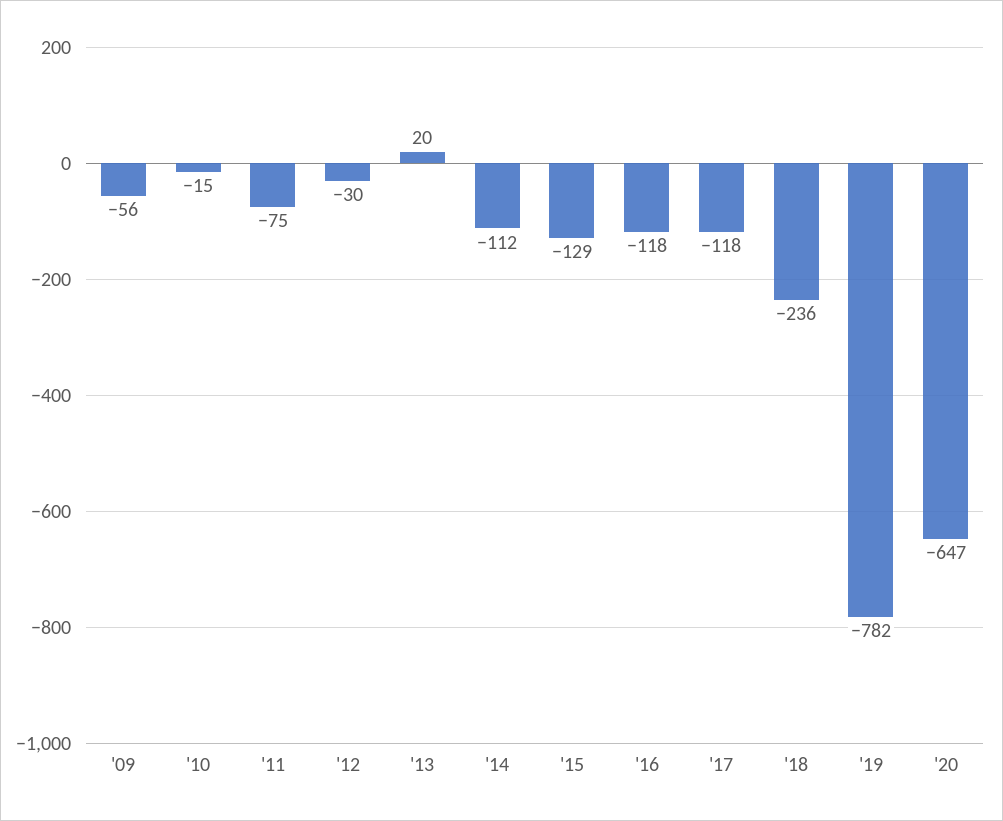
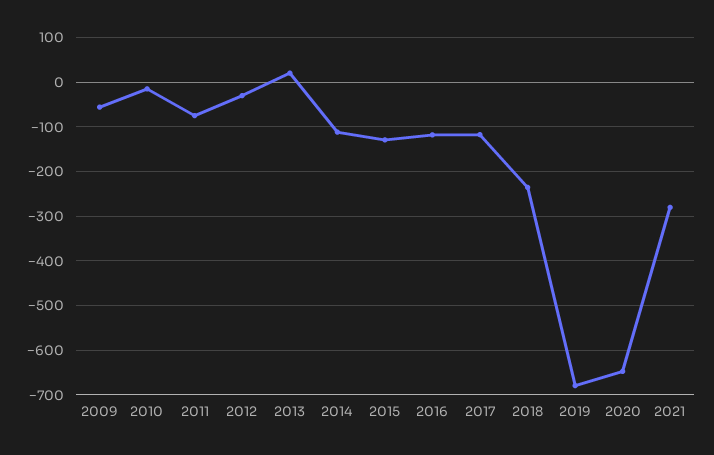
'19: -782 -> -680
2021: none -> -280

